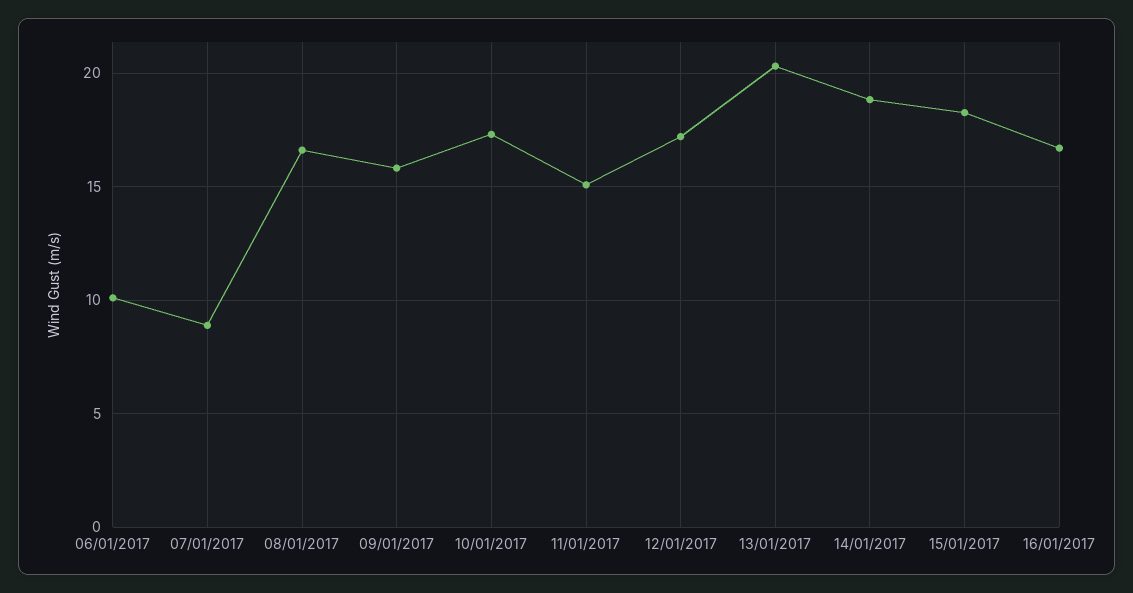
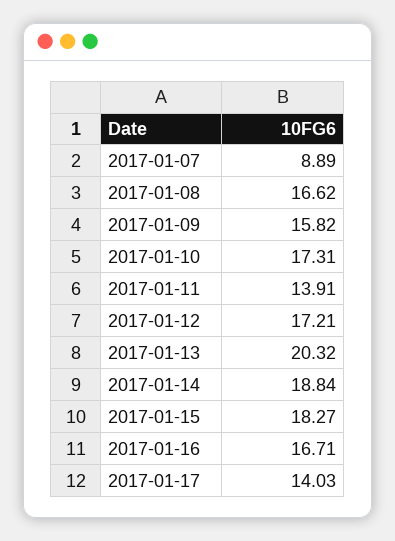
06/01/2017: 10 -> none
11/01/2017: 15 -> 13.91
2017-01-17: none -> 14.03

